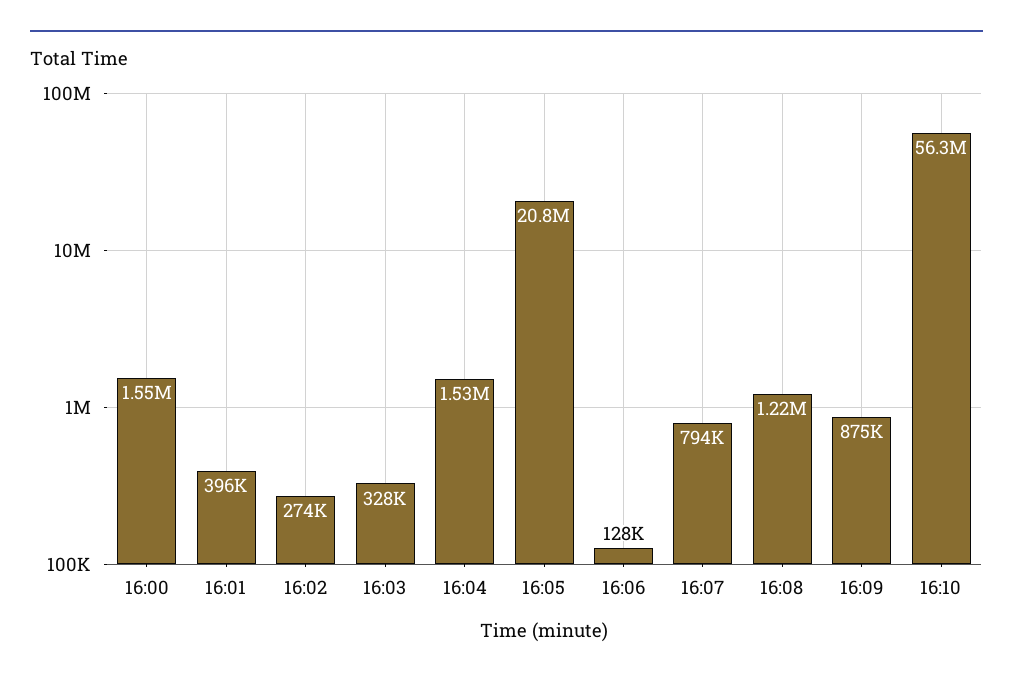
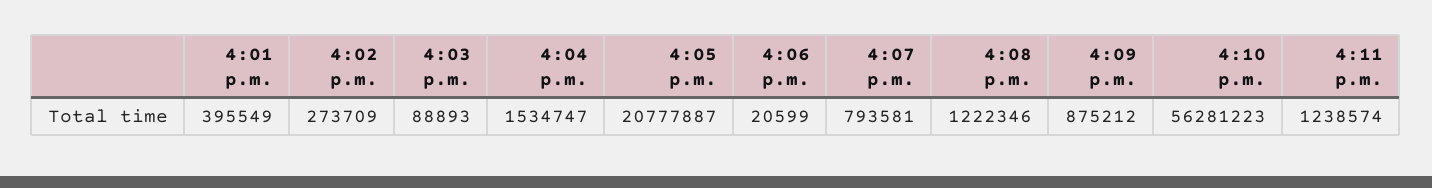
16:00: 1550000 -> none
16:03: 328000 -> 88893
16:06: 128000 -> 20599
4:11 p.m.: none -> 1238574

